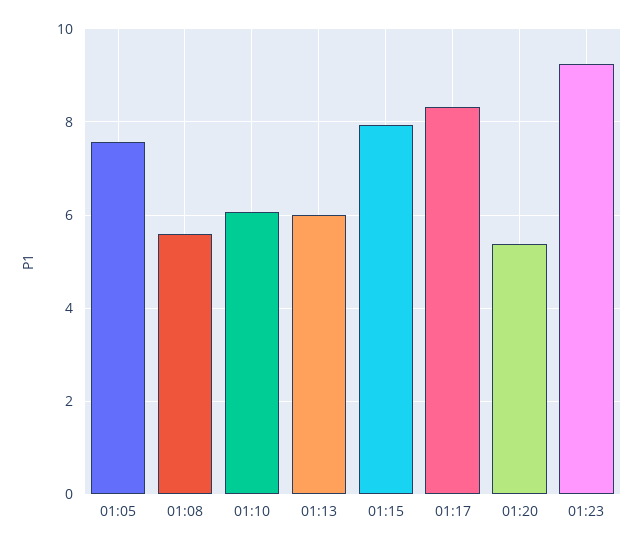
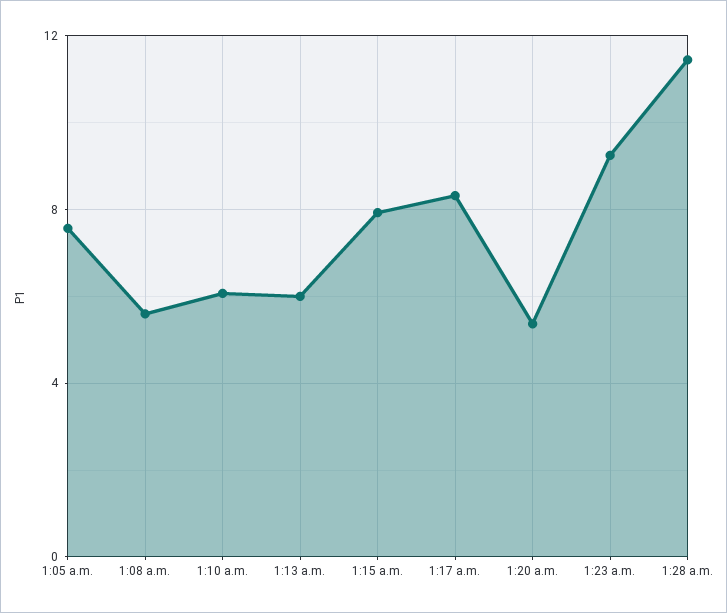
1:28 a.m.: none -> 11.5

